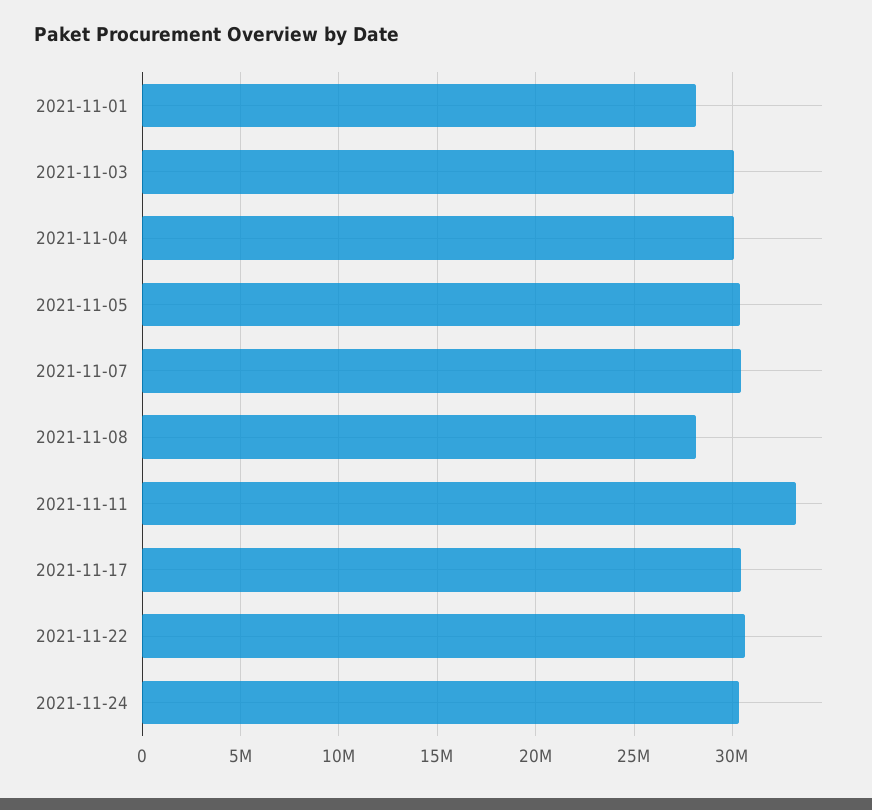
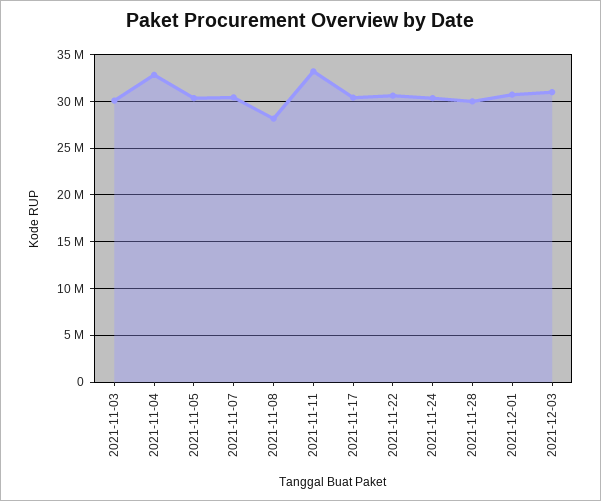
2021-11-01: 28000000 -> none
2021-11-04: 30000000 -> 33000000
2021-11-28: none -> 30000000
2021-12-01: none -> 31000000
2021-12-03: none -> 31000000

